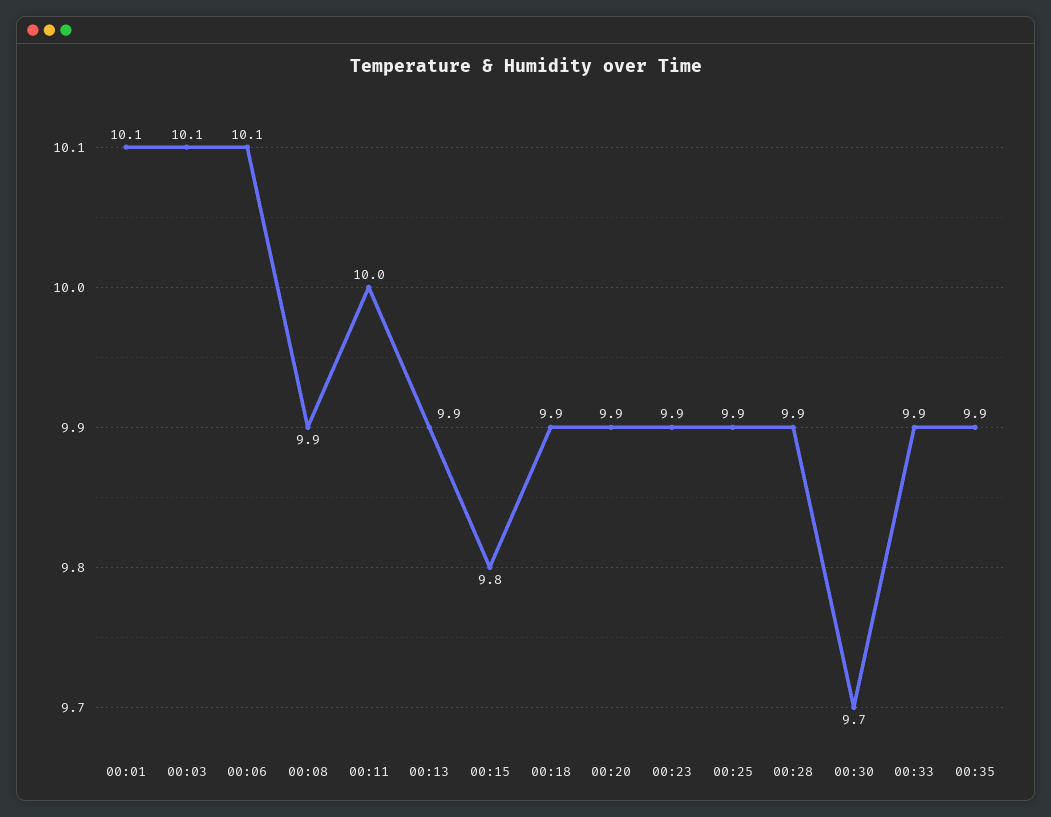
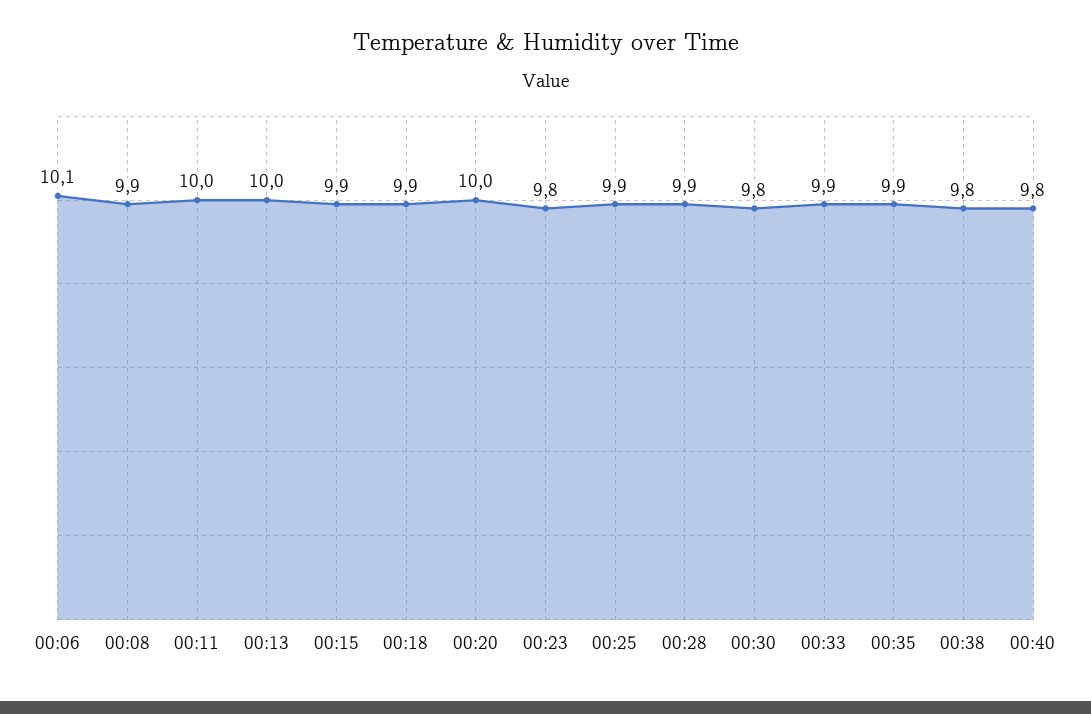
00:01: 10.1 -> none
00:03: 10.1 -> none
00:13: 9.9 -> 10
00:15: 9.8 -> 9.9
00:20: 9.9 -> 10
00:23: 9.9 -> 9.8
00:30: 9.7 -> 9.8
00:38: none -> 9.8
00:40: none -> 9.8

